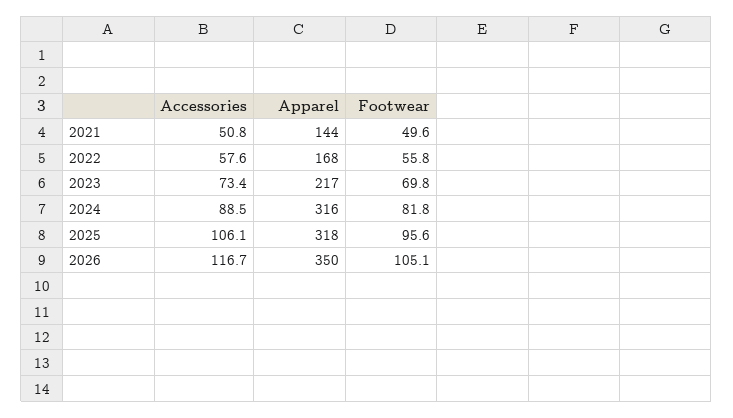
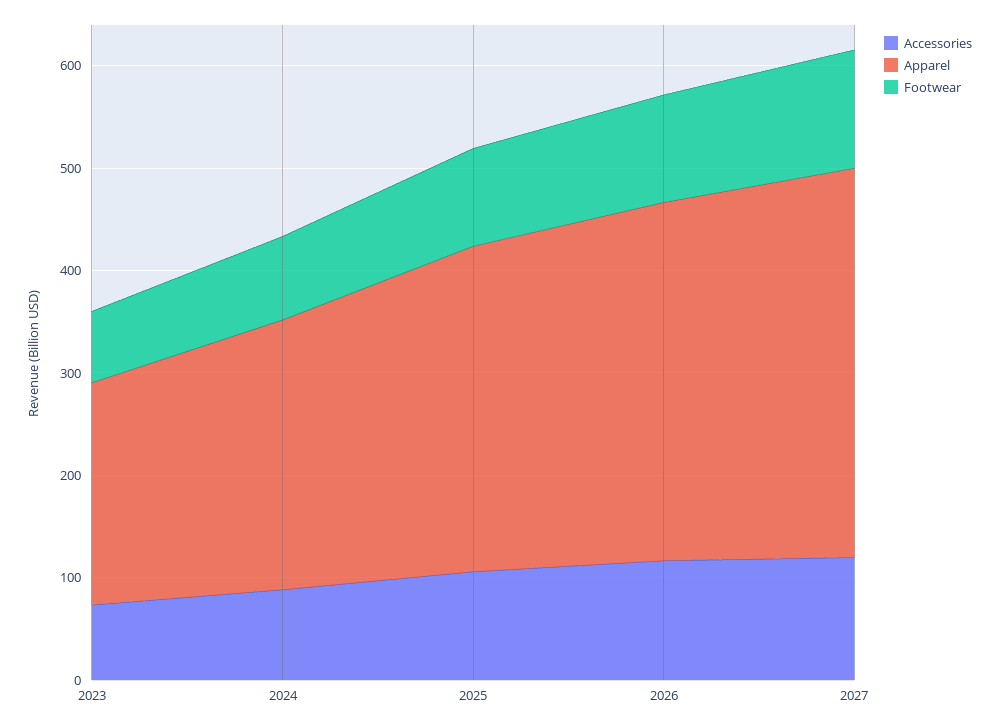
Accessories, 2021: 50.8 -> none
Apparel, 2021: 144 -> none
Footwear, 2021: 49.6 -> none
Accessories, 2022: 57.6 -> none
Apparel, 2022: 168 -> none
Footwear, 2022: 55.8 -> none
Apparel, 2024: 316 -> 260
Accessories, 2027: none -> 120
Apparel, 2027: none -> 380
Footwear, 2027: none -> 120

